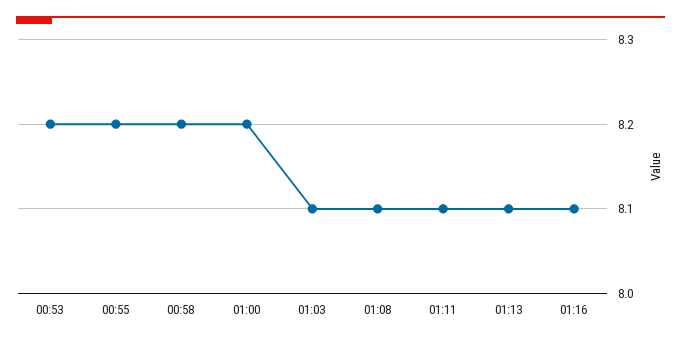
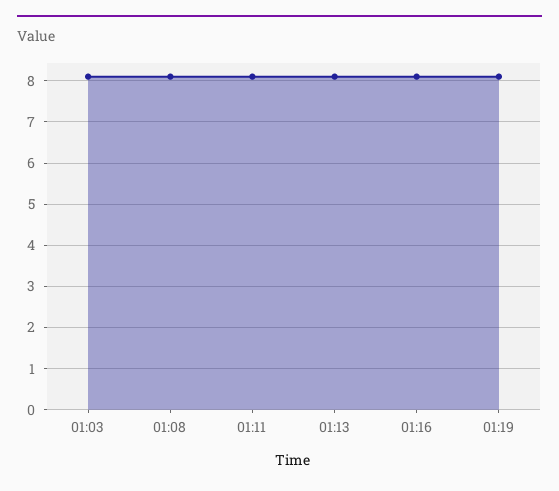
00:53: 8.2 -> none
00:55: 8.2 -> none
00:58: 8.2 -> none
01:00: 8.2 -> none
01:19: none -> 8

